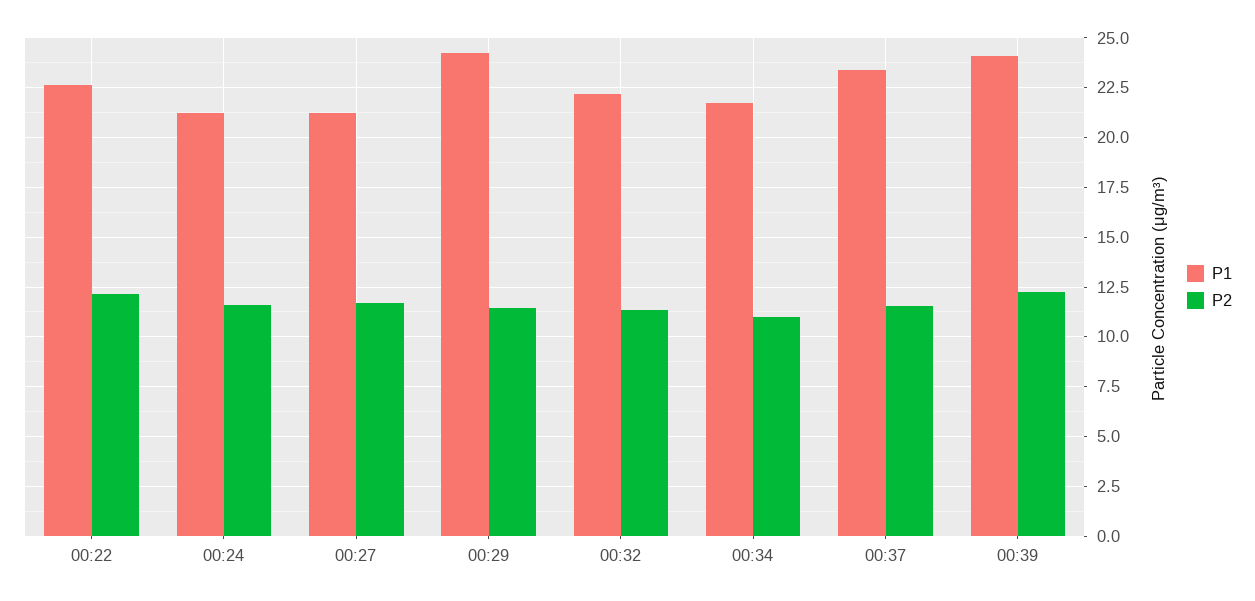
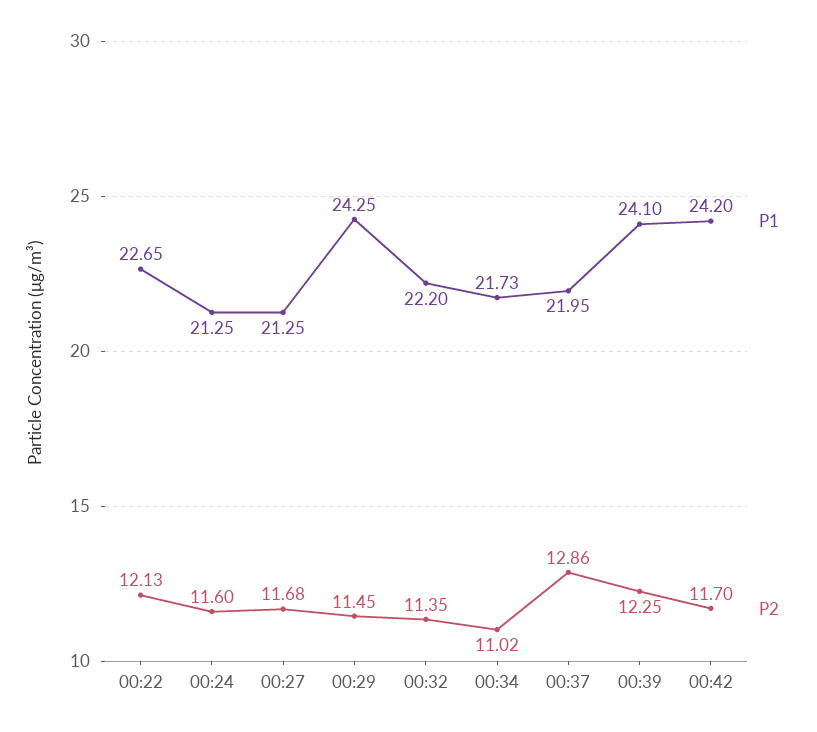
P1, 00:37: 23.5 -> 21.95
P2, 00:37: 11.5 -> 12.86
P1, 00:42: none -> 24.2
P2, 00:42: none -> 11.7

